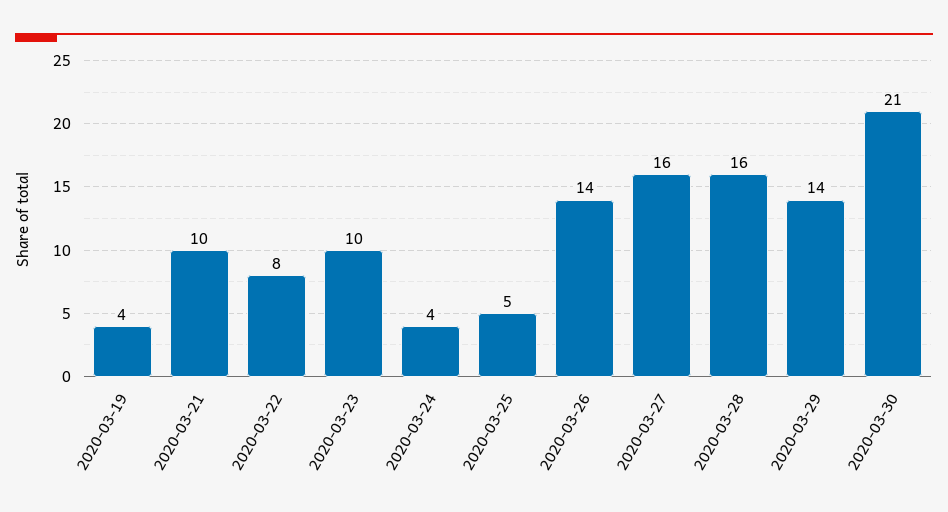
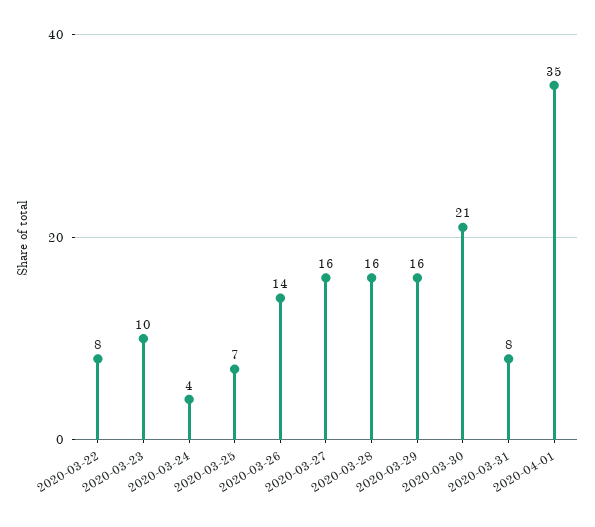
2020-03-19: 4 -> none
2020-03-21: 10 -> none
2020-03-25: 5 -> 7
2020-03-29: 14 -> 16
2020-03-31: none -> 8
2020-04-01: none -> 35

